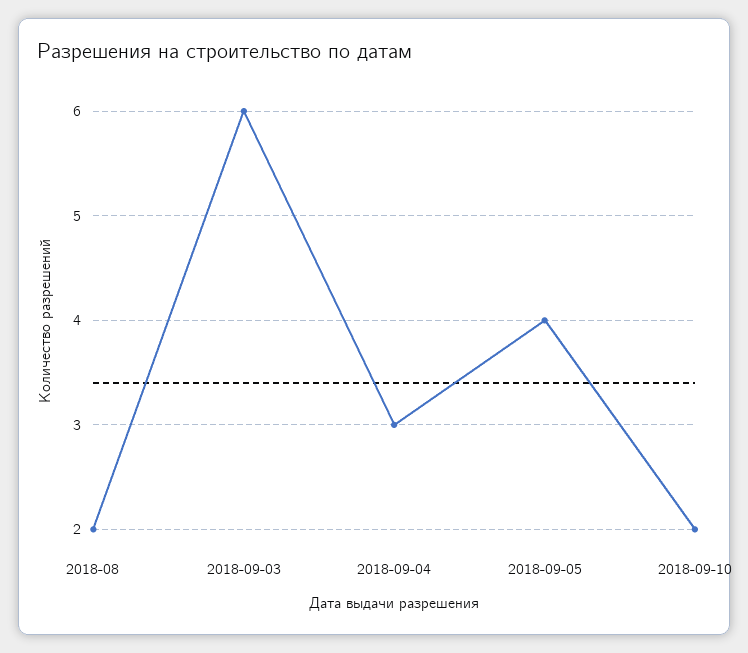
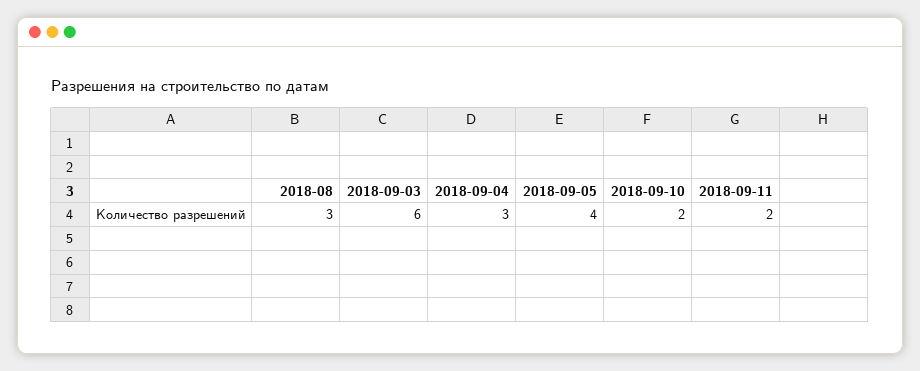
2018-08: 2 -> 3
2018-09-11: none -> 2

